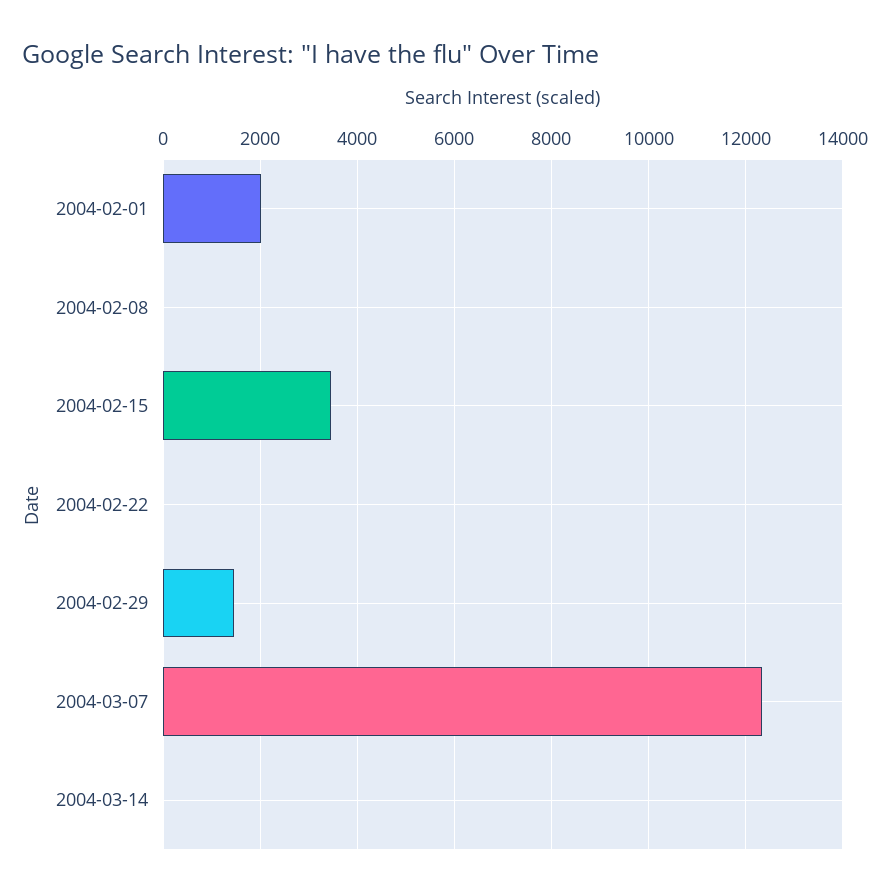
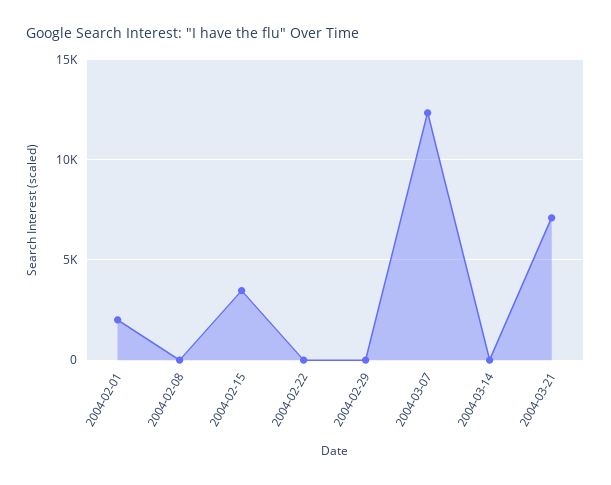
2004-02-29: 1400 -> 0
2004-03-21: none -> 7000

